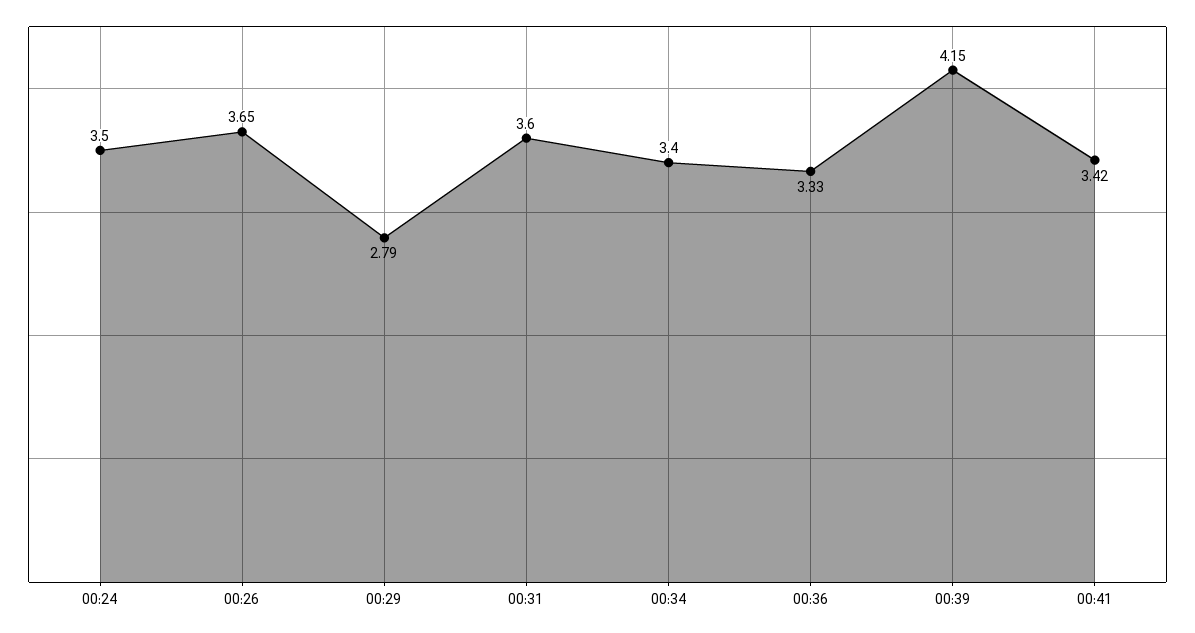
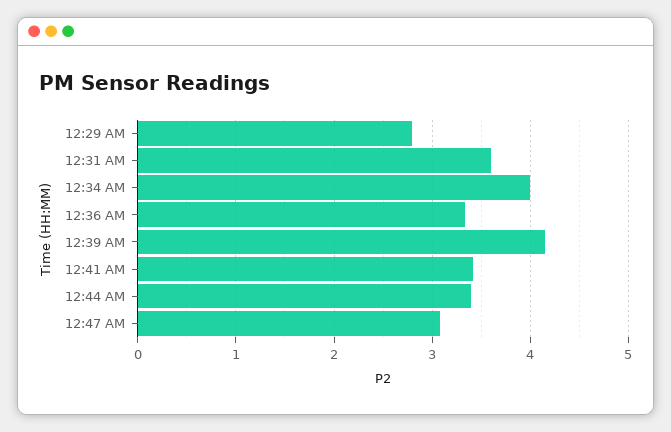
00:24: 3.5 -> none
00:26: 3.65 -> none
00:34: 3.4 -> 4
12:44 AM: none -> 3.4
12:47 AM: none -> 3.1

